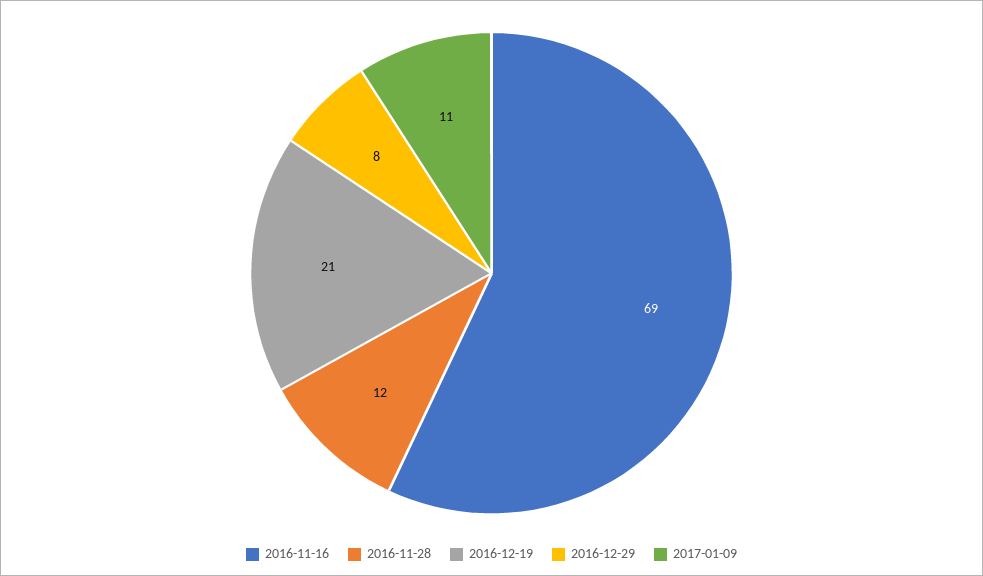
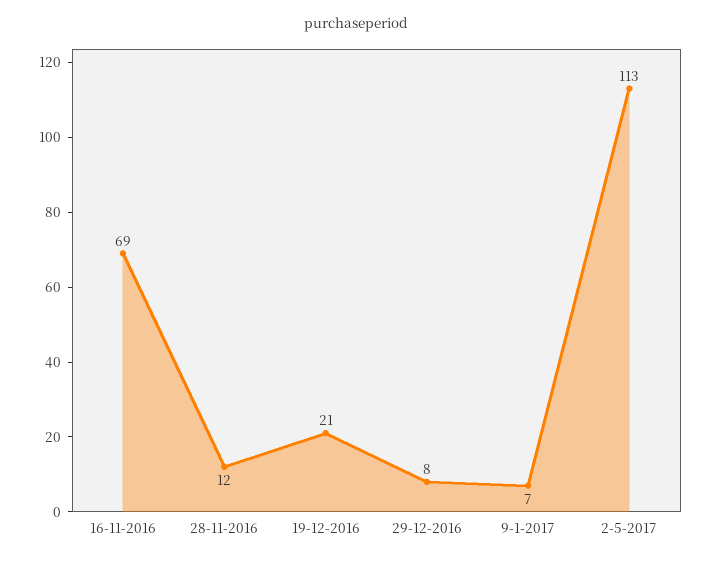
2017-01-09: 11 -> 7
2-5-2017: none -> 113

